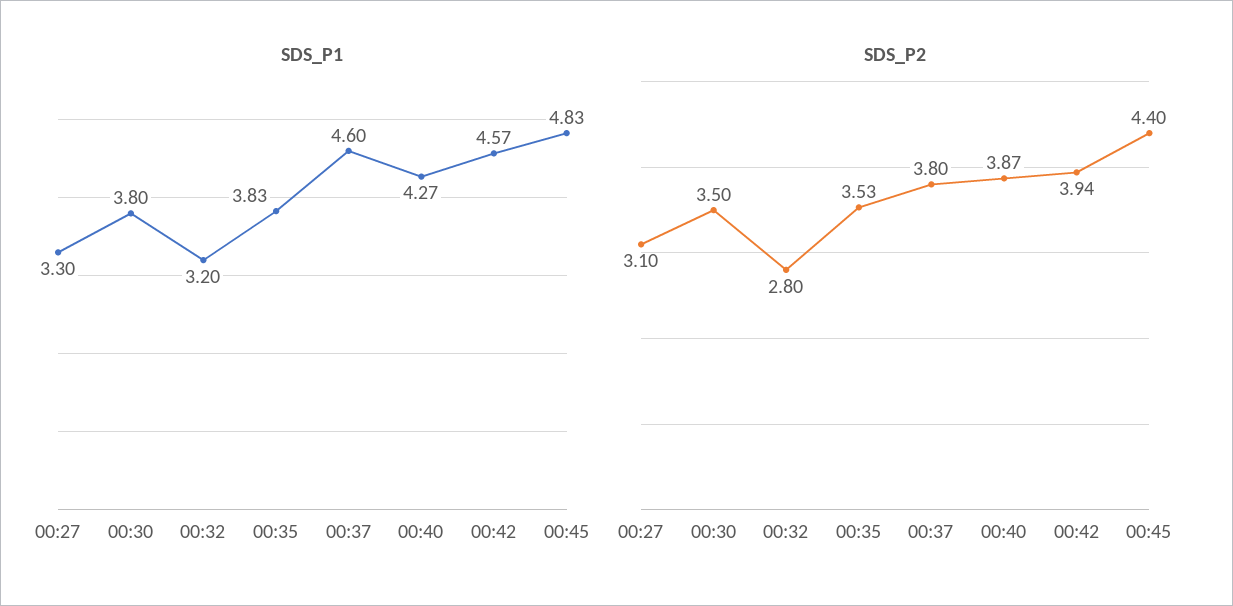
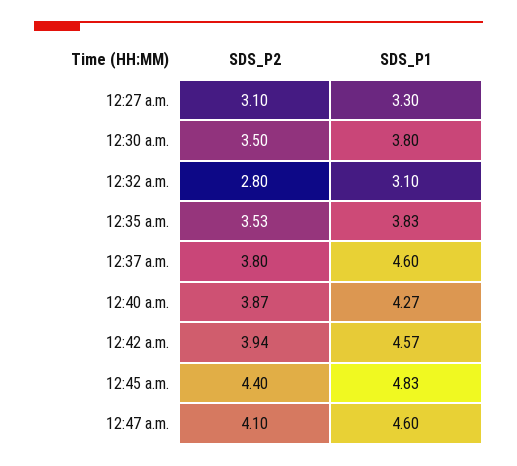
SDS_P1, 00:32: 3.2 -> 3.1
SDS_P2, 12:47 a.m.: none -> 4.1
SDS_P1, 12:47 a.m.: none -> 4.6

